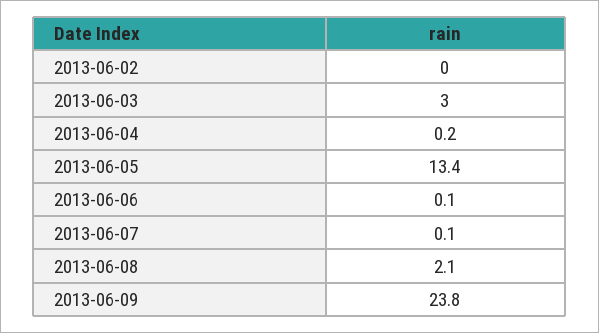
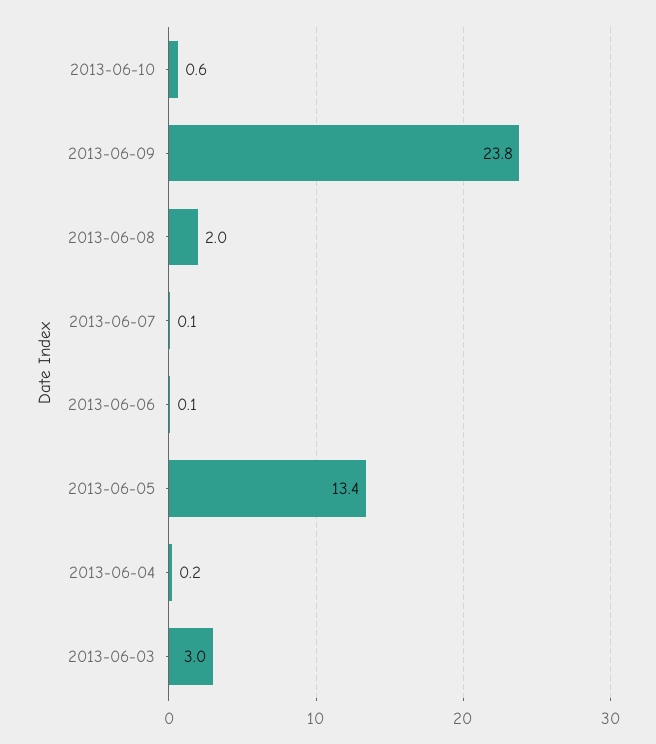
2013-06-02: 0 -> none
2013-06-08: 2.1 -> 2
2013-06-10: none -> 0.6

